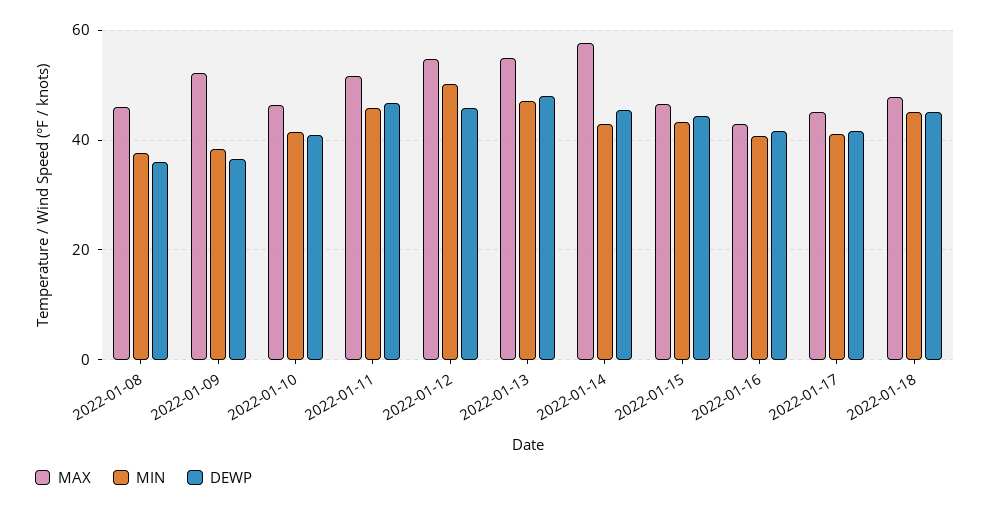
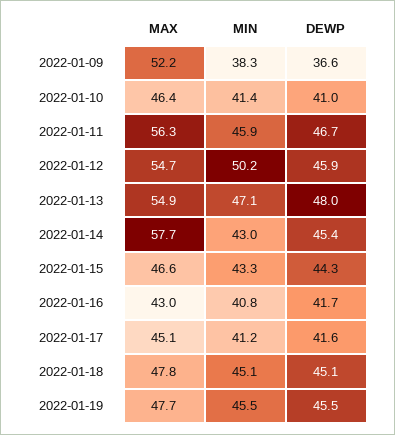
MAX, 2022-01-08: 46 -> none
MIN, 2022-01-08: 38 -> none
DEWP, 2022-01-08: 36 -> none
MAX, 2022-01-11: 52 -> 56.3
MAX, 2022-01-19: none -> 47.7
MIN, 2022-01-19: none -> 45.5
DEWP, 2022-01-19: none -> 45.5

